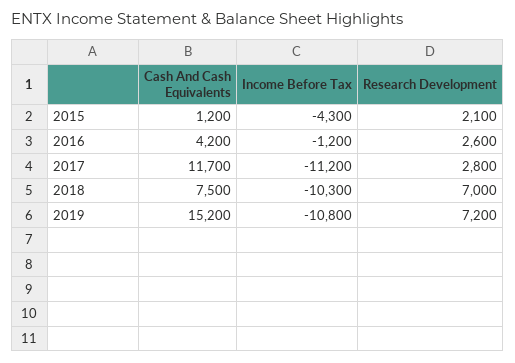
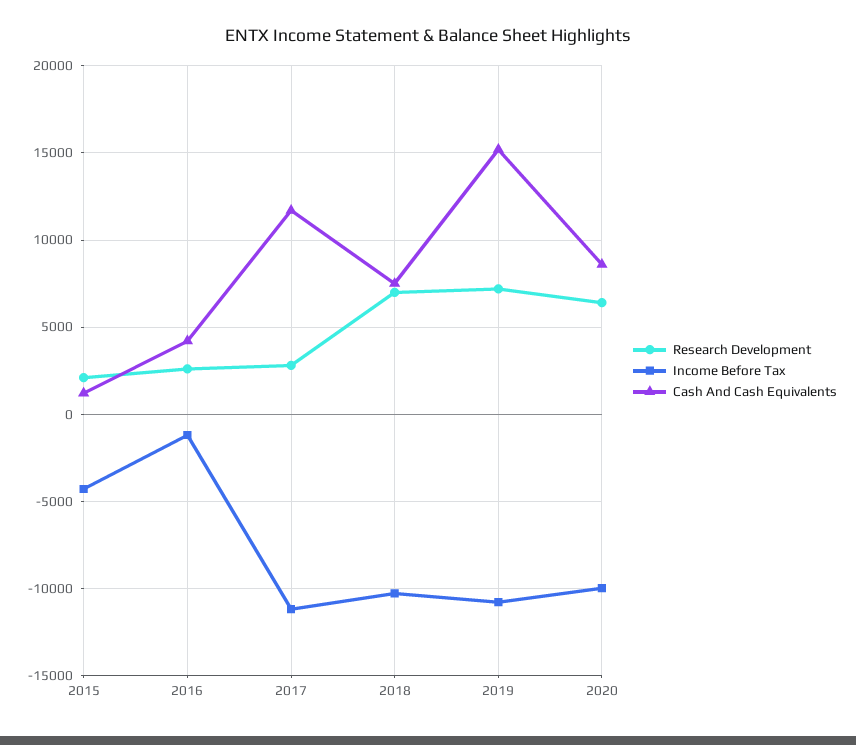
Research Development, 2020: none -> 6500
Income Before Tax, 2020: none -> -10000
Cash And Cash Equivalents, 2020: none -> 8500

